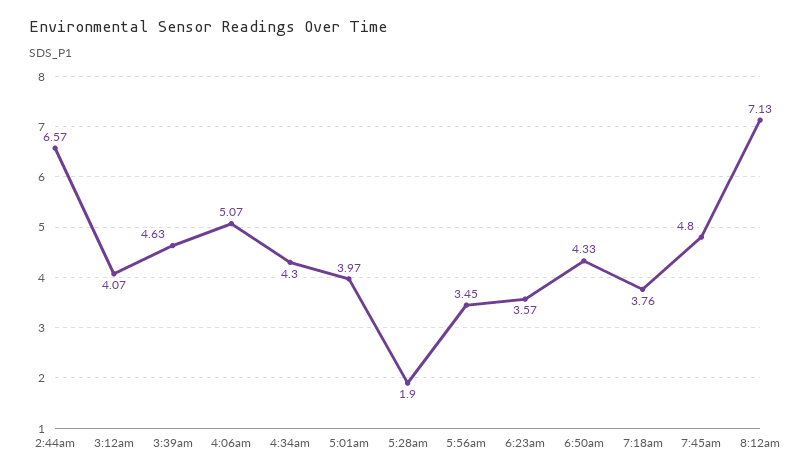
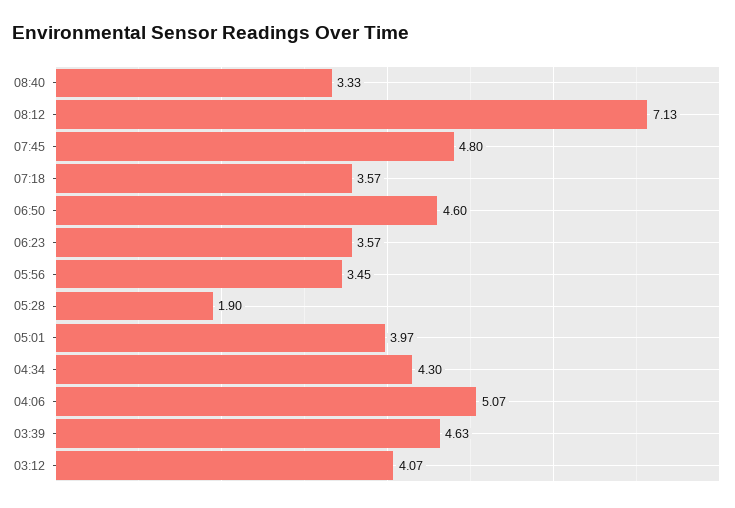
2:44am: 6.57 -> none
6:50am: 4.33 -> 4.6
7:18am: 3.76 -> 3.57
08:40: none -> 3.33

